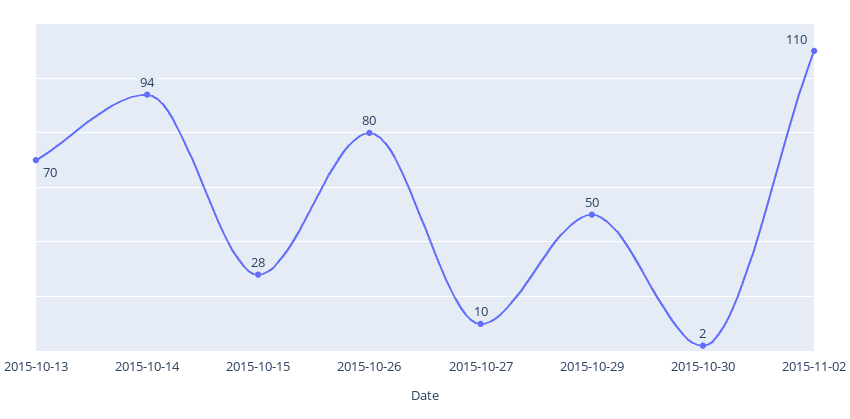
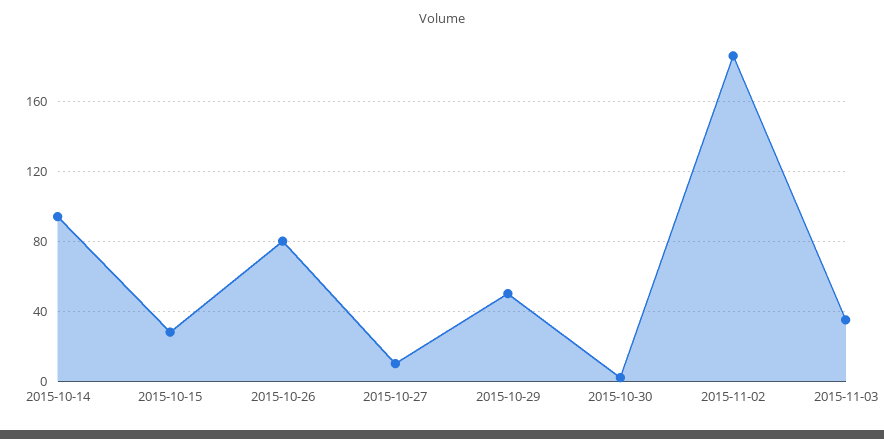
2015-10-13: 70 -> none
2015-11-02: 110 -> 185
2015-11-03: none -> 35

